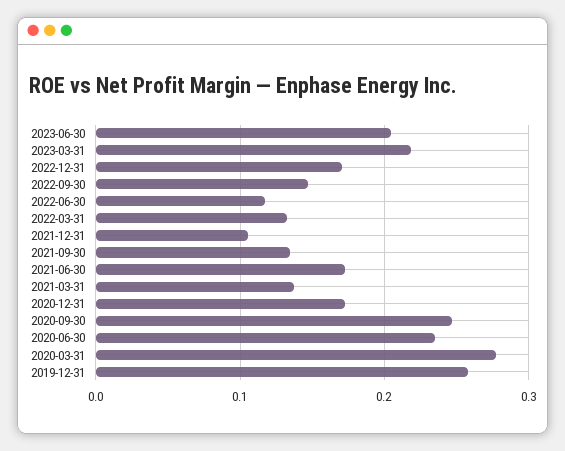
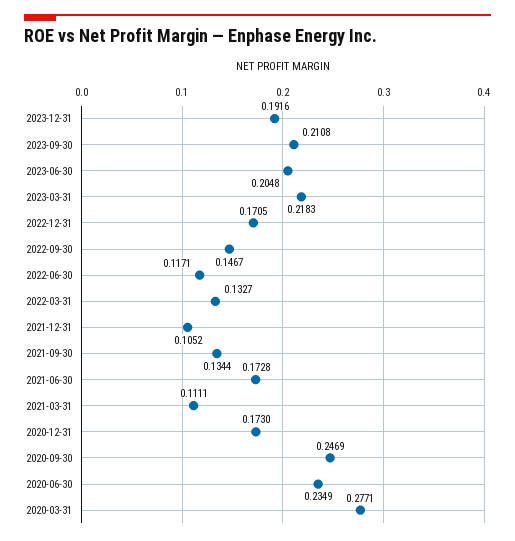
2021-03-31: 0.14 -> 0.1111
2019-12-31: 0.26 -> none
2023-12-31: none -> 0.1916
2023-09-30: none -> 0.2108

